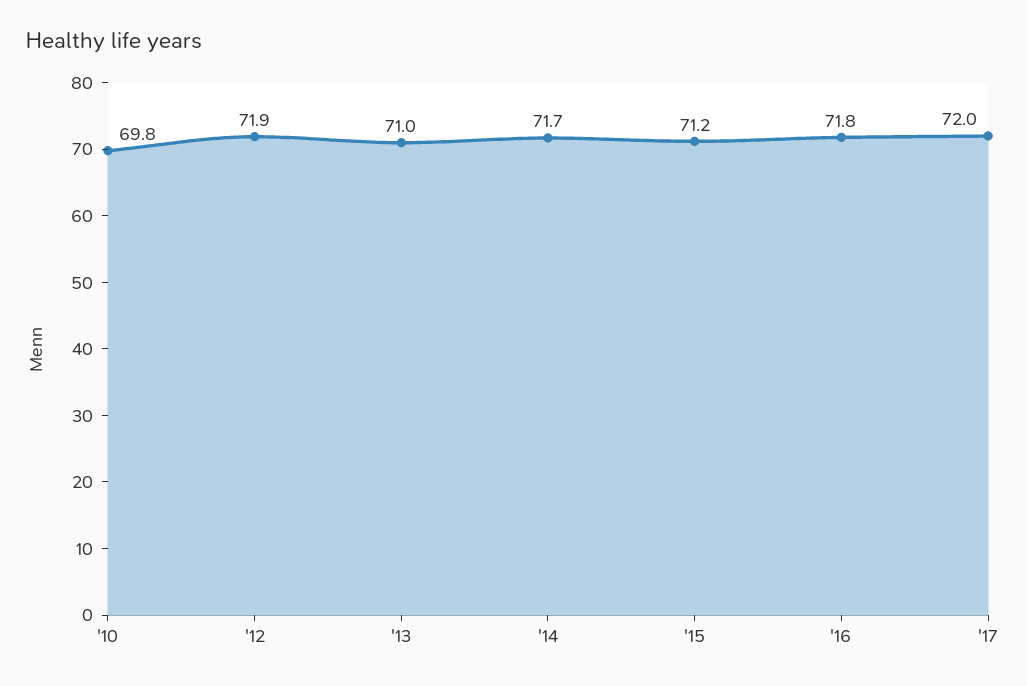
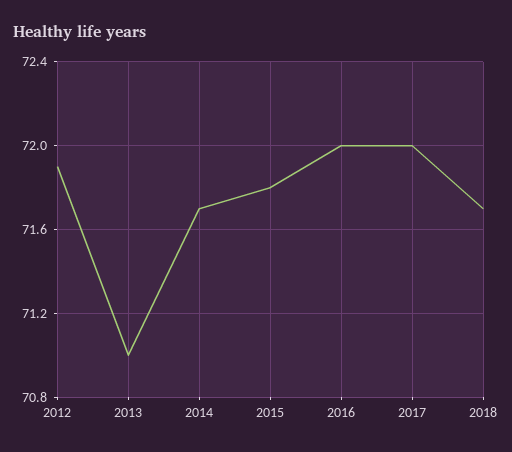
'10: 69.8 -> none
'15: 71.2 -> 71.8
'16: 71.8 -> 72
2018: none -> 71.7

